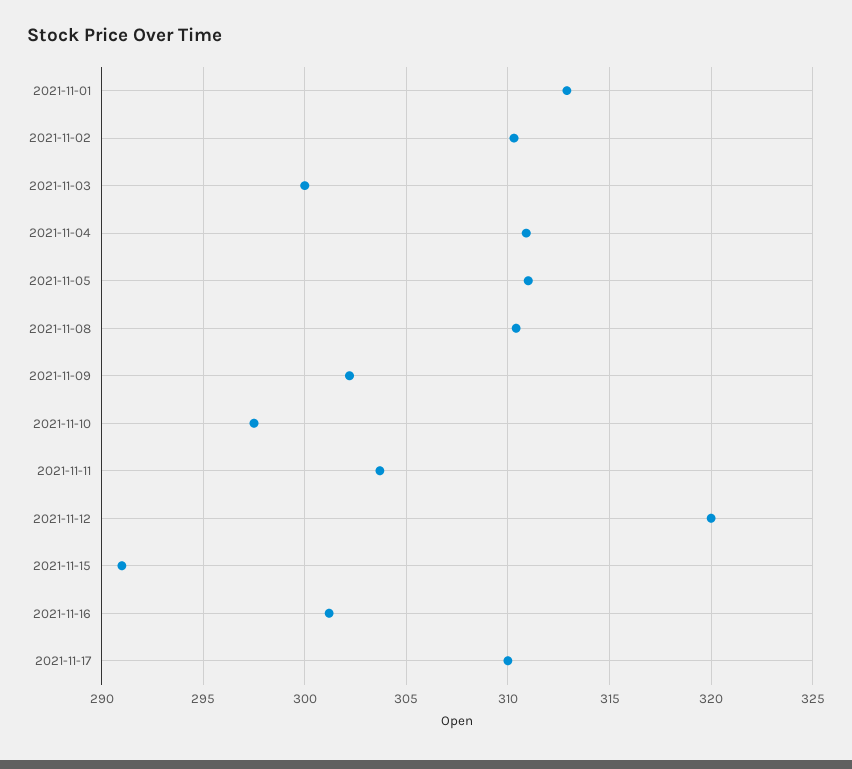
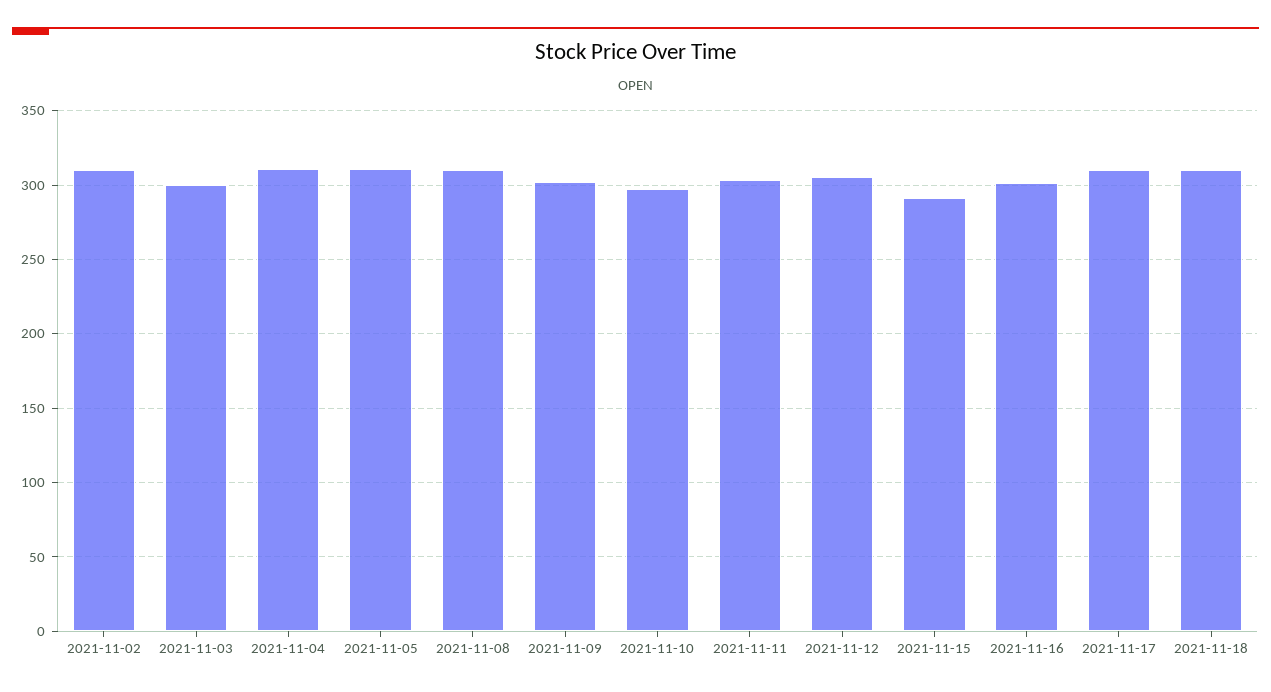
2021-11-01: 313 -> none
2021-11-12: 320 -> 305
2021-11-18: none -> 310

